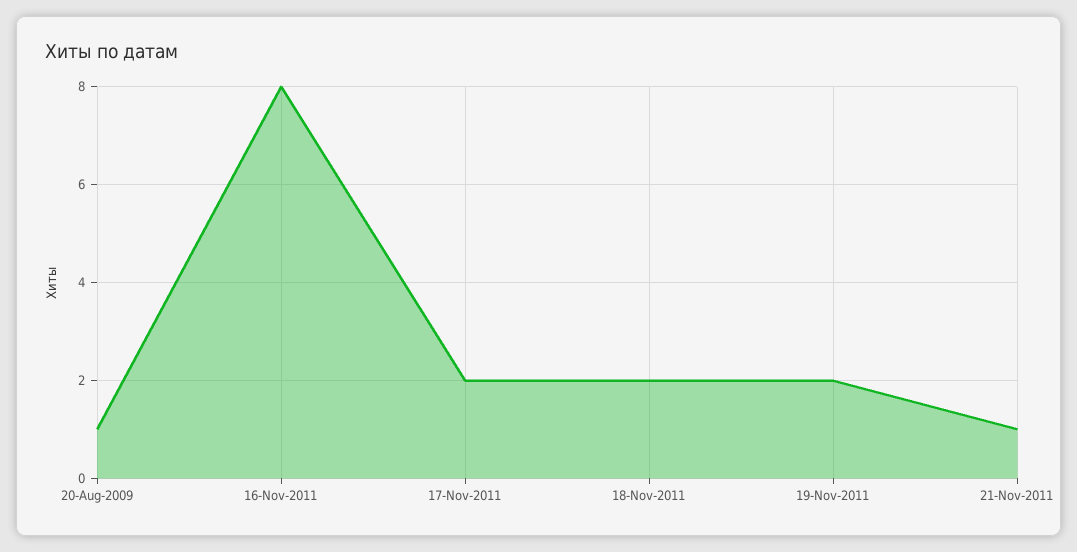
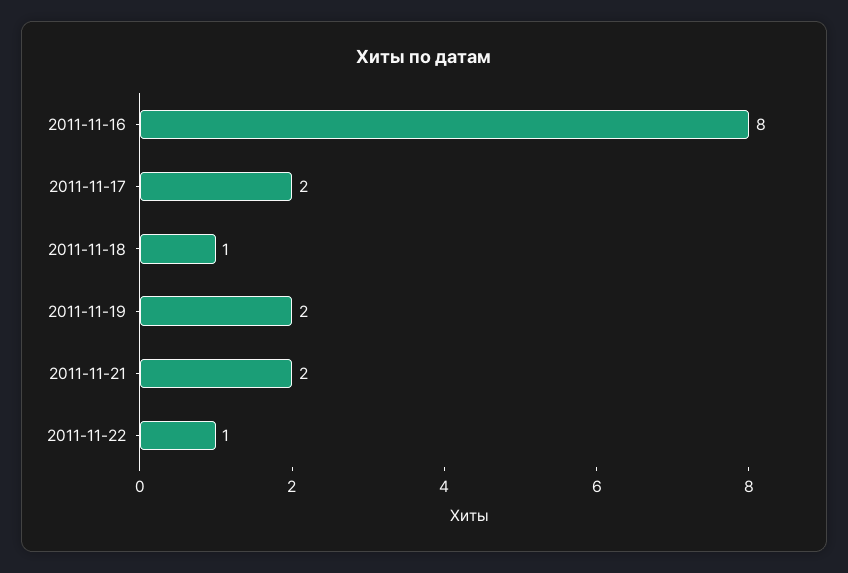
20-Aug-2009: 1 -> none
18-Nov-2011: 2 -> 1
21-Nov-2011: 1 -> 2
2011-11-22: none -> 1

